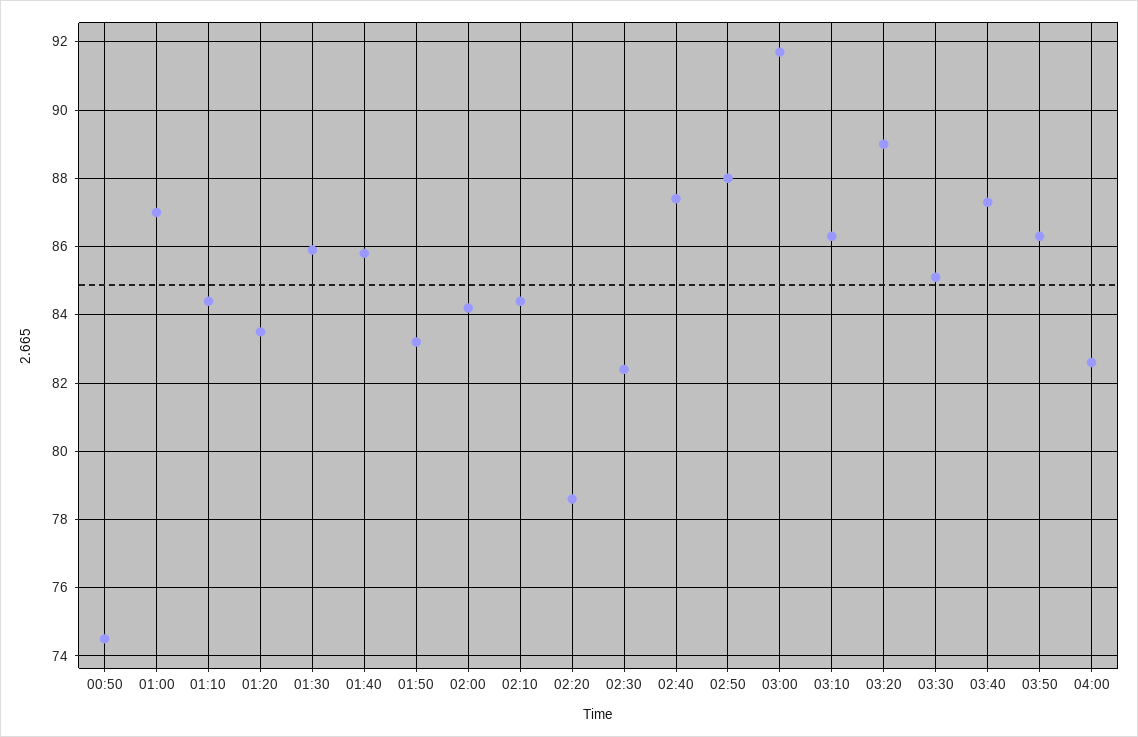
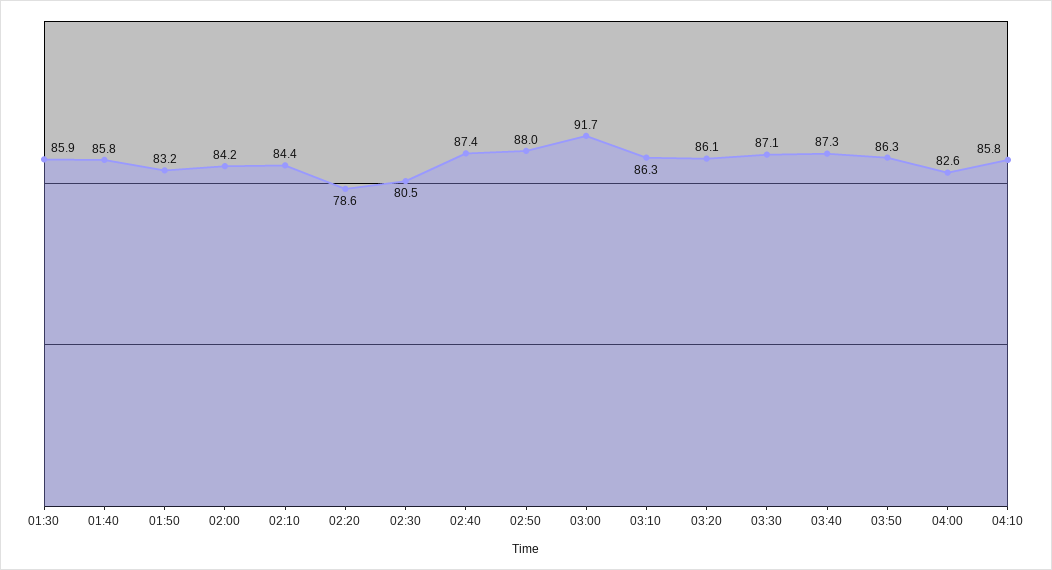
00:50: 74.5 -> none
01:00: 87 -> none
01:10: 84.5 -> none
01:20: 83.5 -> none
02:30: 82.5 -> 80.5
03:20: 89 -> 86.1
03:30: 85 -> 87.1
04:10: none -> 85.8

